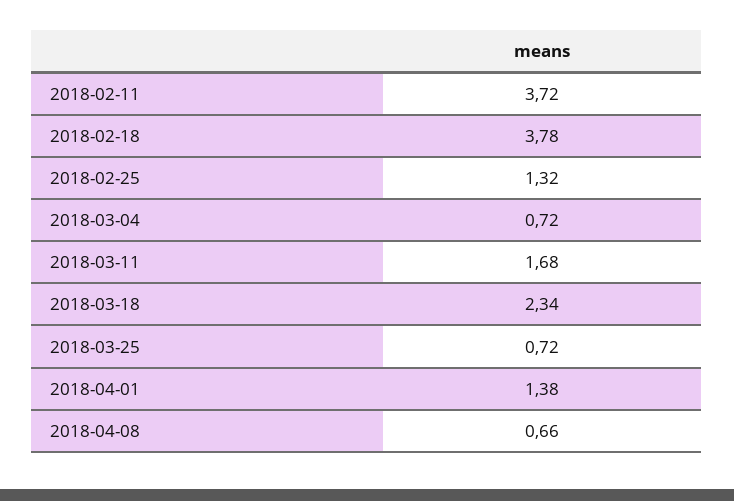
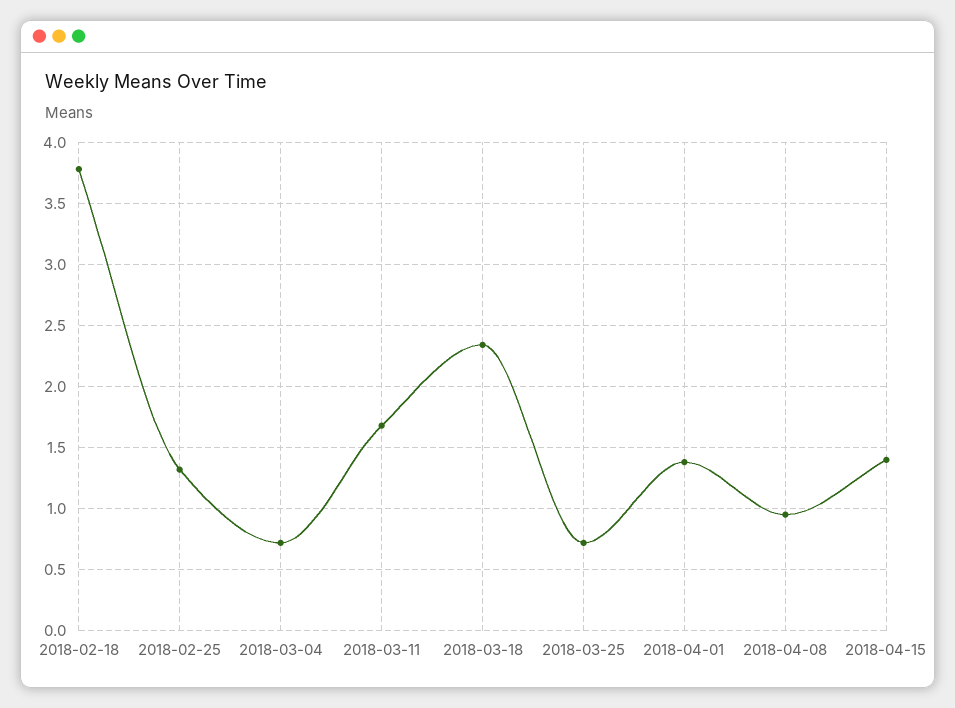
2018-02-11: 3.72 -> none
2018-04-08: 0.66 -> 0.95
2018-04-15: none -> 1.4

